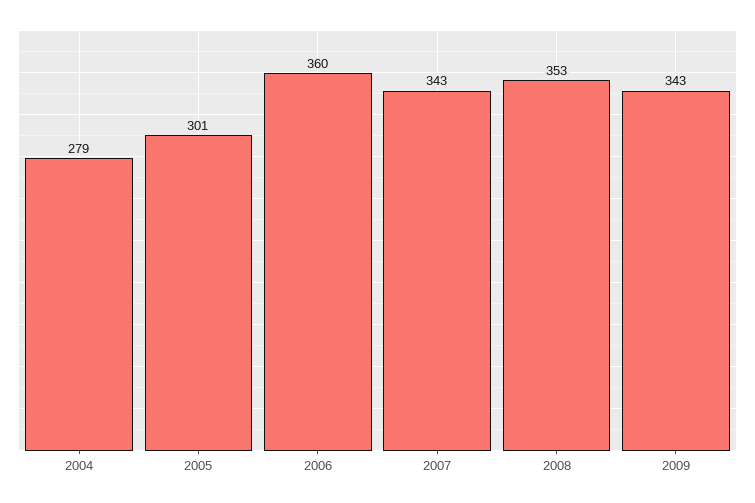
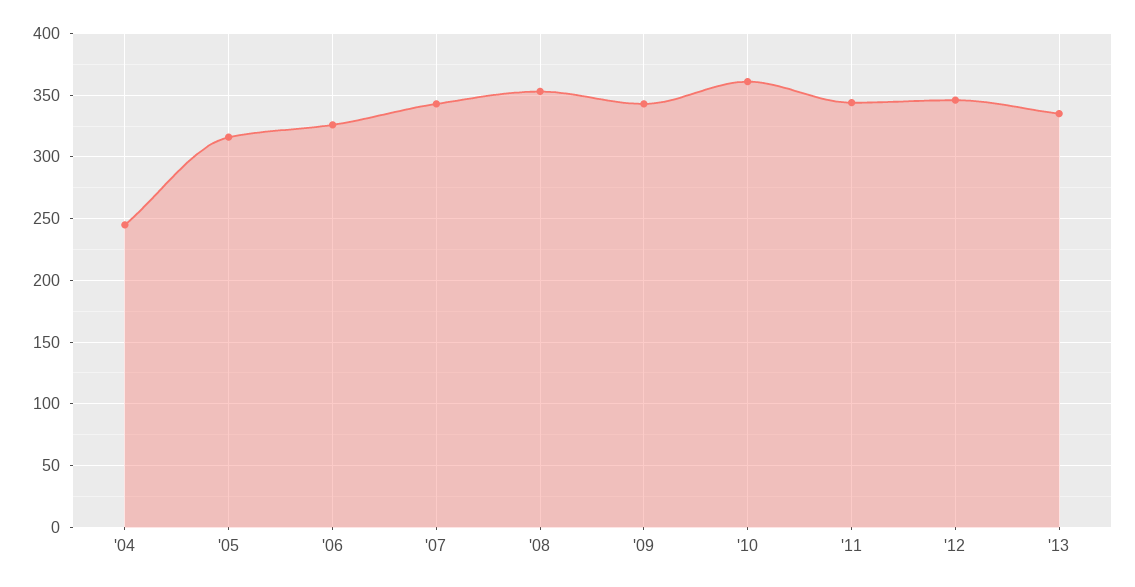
2004: 279 -> 245
2005: 301 -> 315
2006: 360 -> 325
'10: none -> 360
'11: none -> 345
'12: none -> 345
'13: none -> 335

